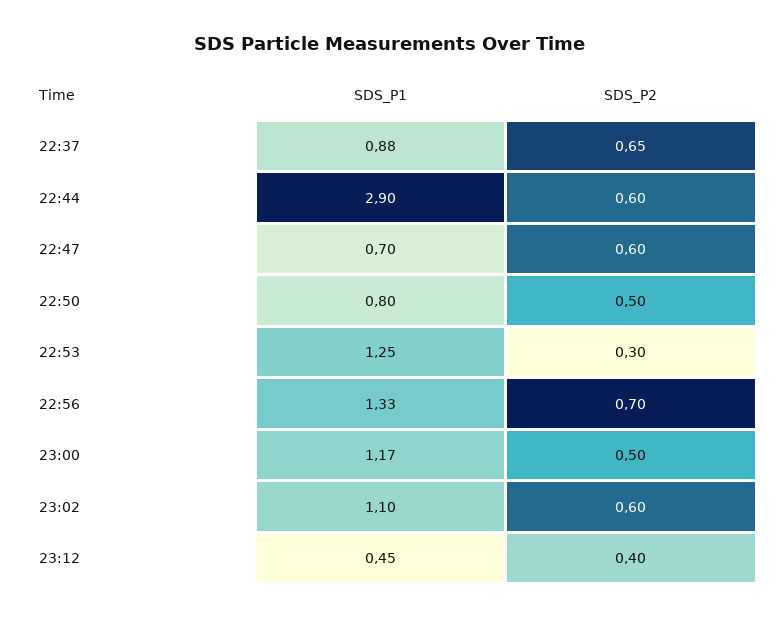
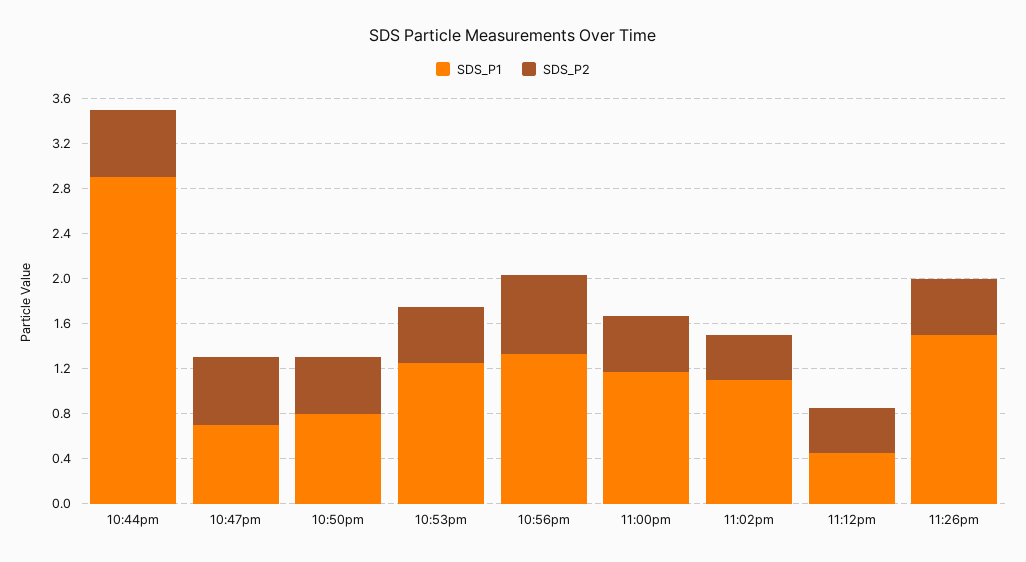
SDS_P1, 22:37: 0.88 -> none
SDS_P2, 22:37: 0.65 -> none
SDS_P2, 22:53: 0.3 -> 0.5
SDS_P2, 23:02: 0.6 -> 0.4
SDS_P1, 11:26pm: none -> 1.5
SDS_P2, 11:26pm: none -> 0.5

